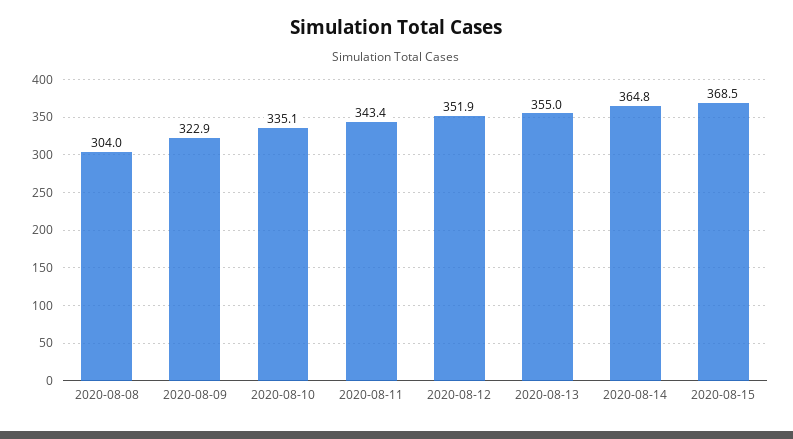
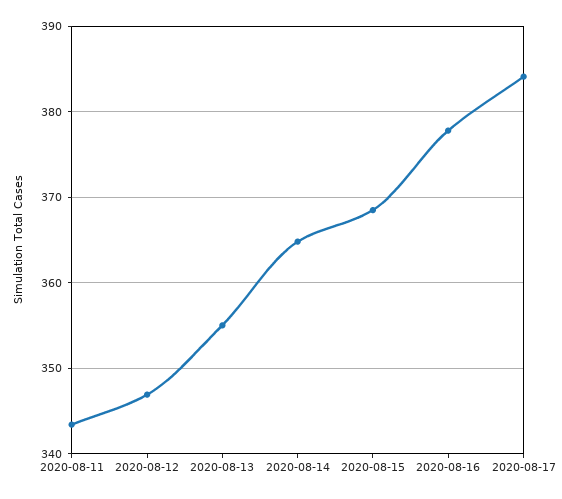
2020-08-08: 304 -> none
2020-08-09: 322.9 -> none
2020-08-10: 335.1 -> none
2020-08-12: 351.9 -> 347
2020-08-16: none -> 378
2020-08-17: none -> 384

